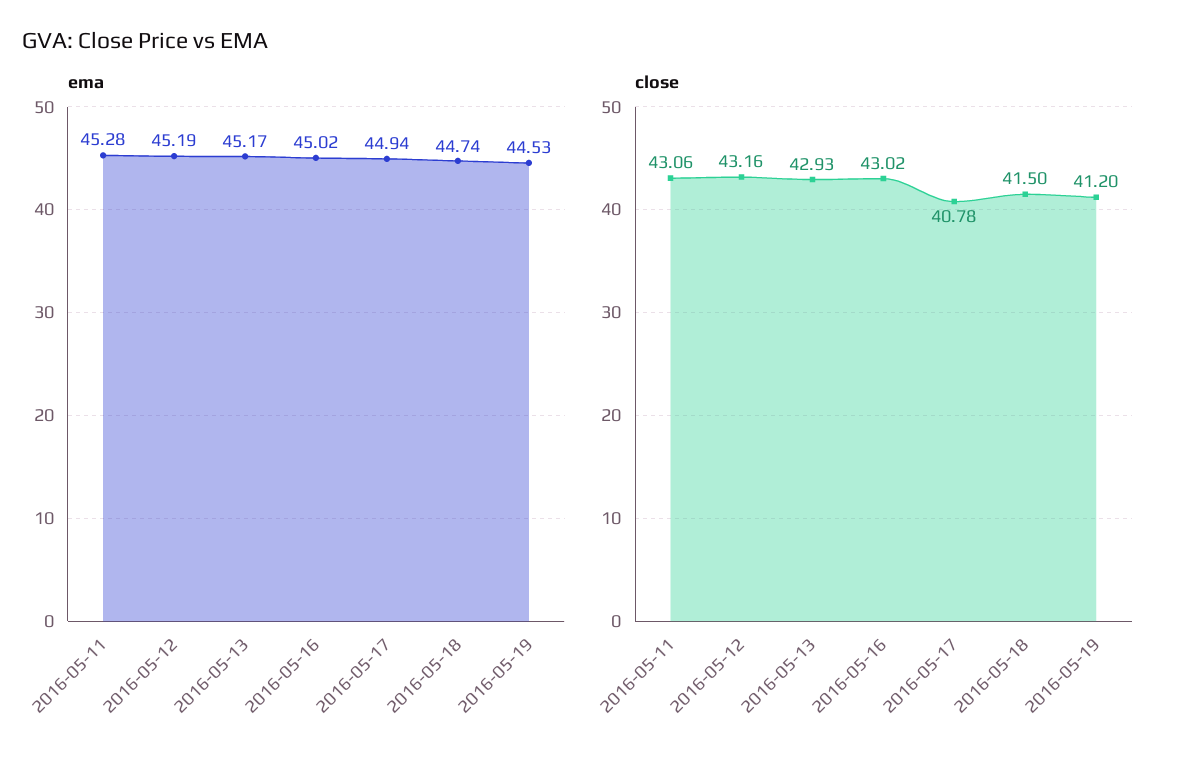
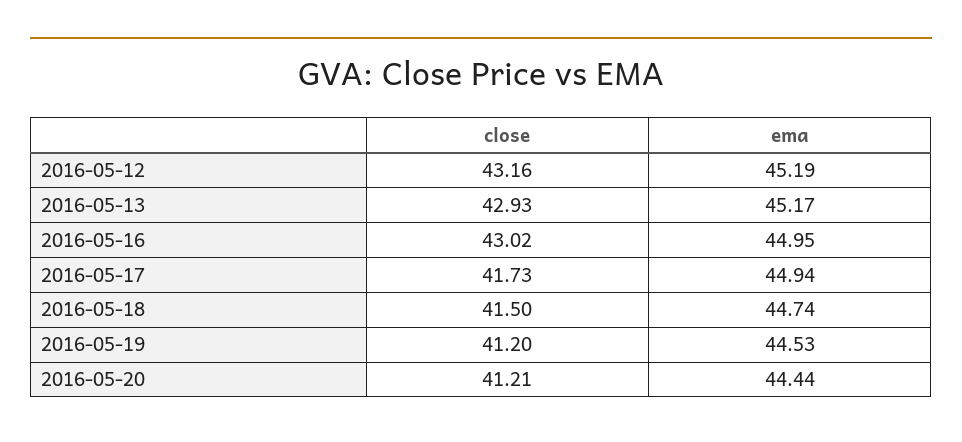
ema, 2016-05-11: 45.28 -> none
ema, 2016-05-16: 45.02 -> 44.95
close, 2016-05-11: 43.06 -> none
close, 2016-05-17: 40.78 -> 41.73
close, 2016-05-20: none -> 41.21
ema, 2016-05-20: none -> 44.44

